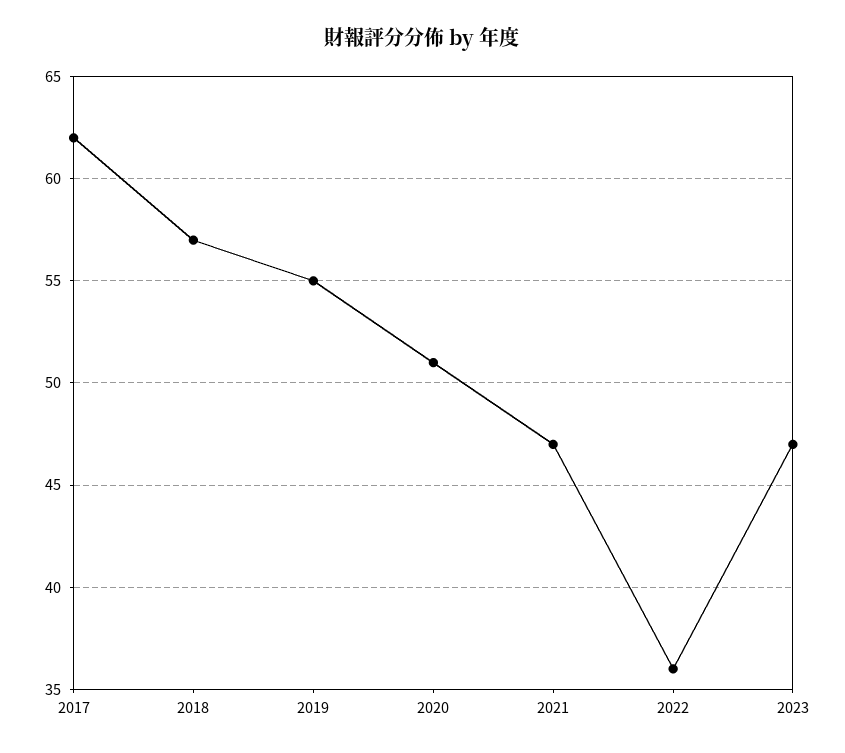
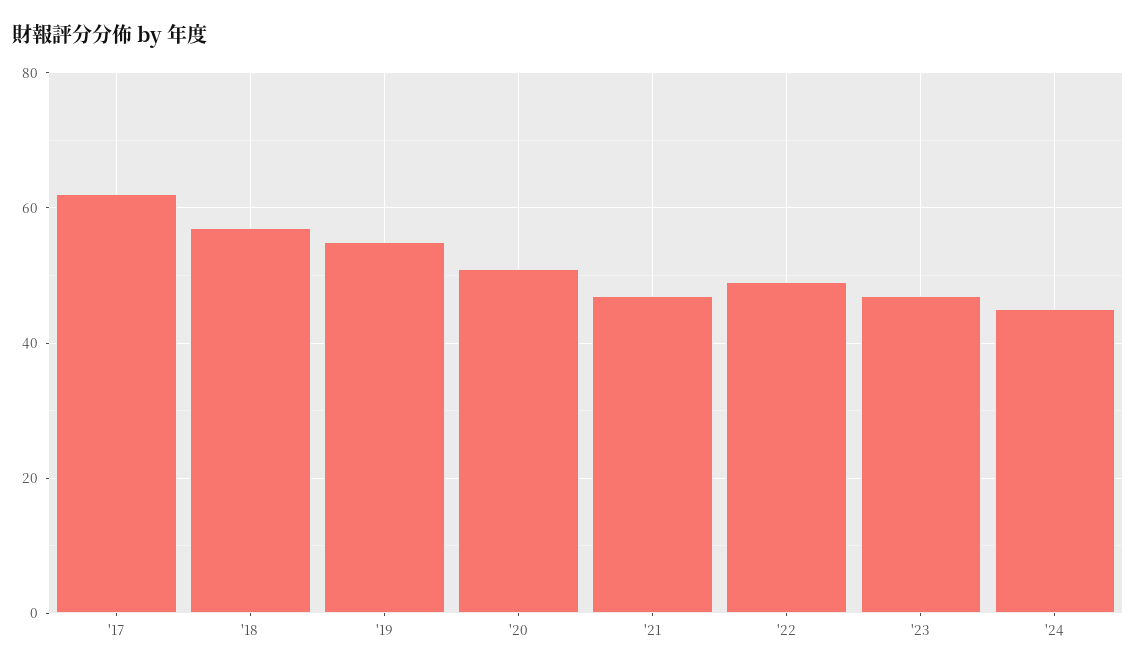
2022: 36 -> 50
'24: none -> 45

